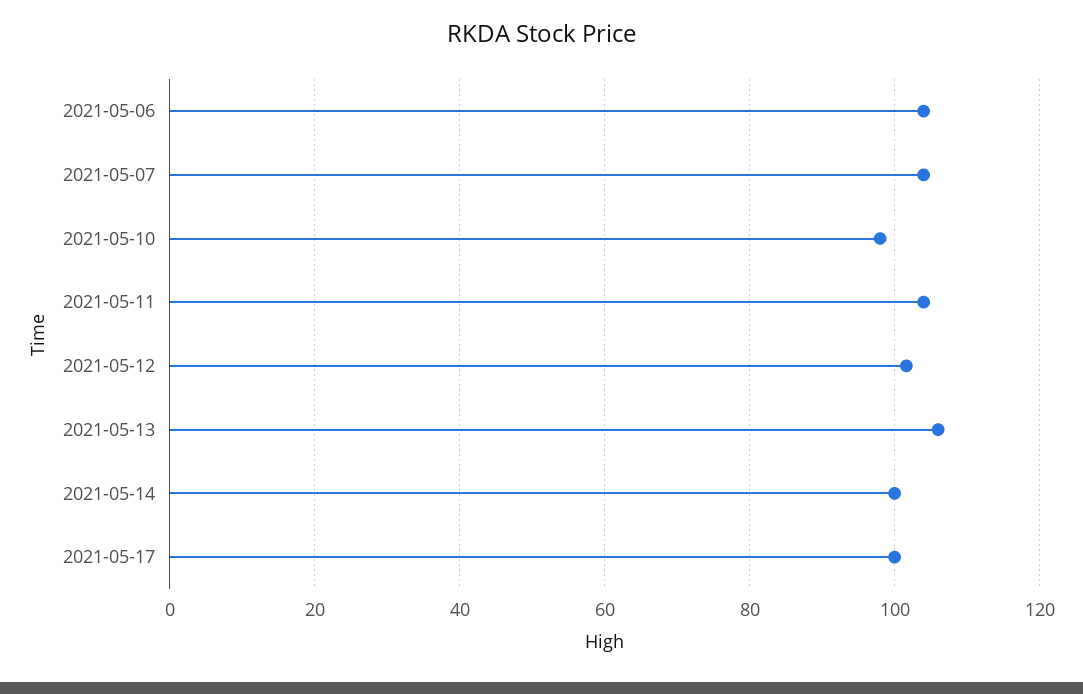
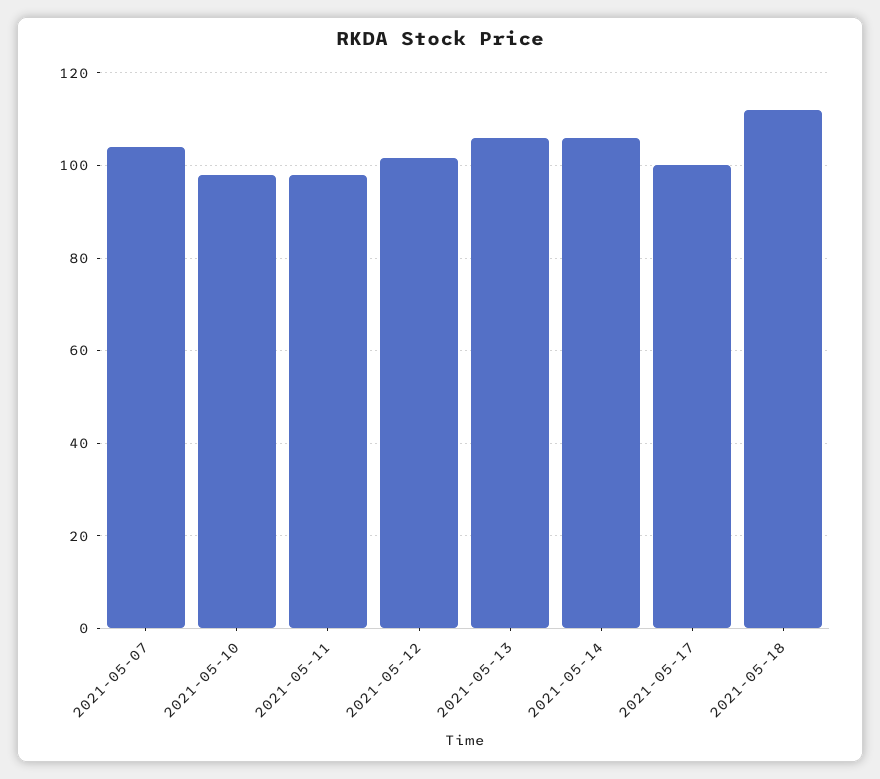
2021-05-06: 104 -> none
2021-05-11: 104 -> 98
2021-05-14: 100 -> 106
2021-05-18: none -> 112

